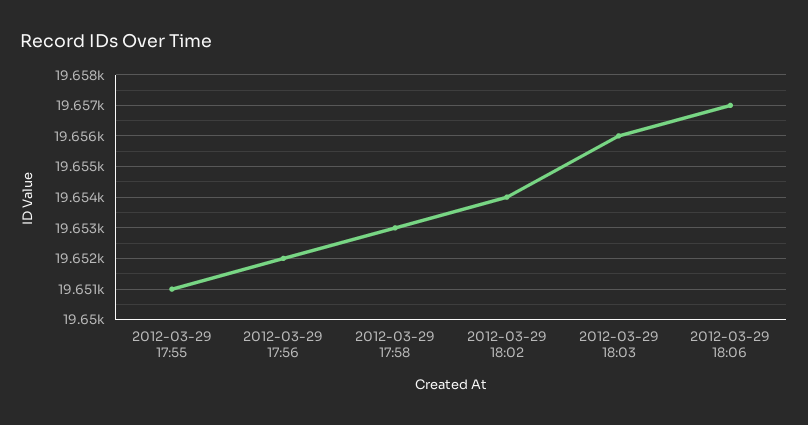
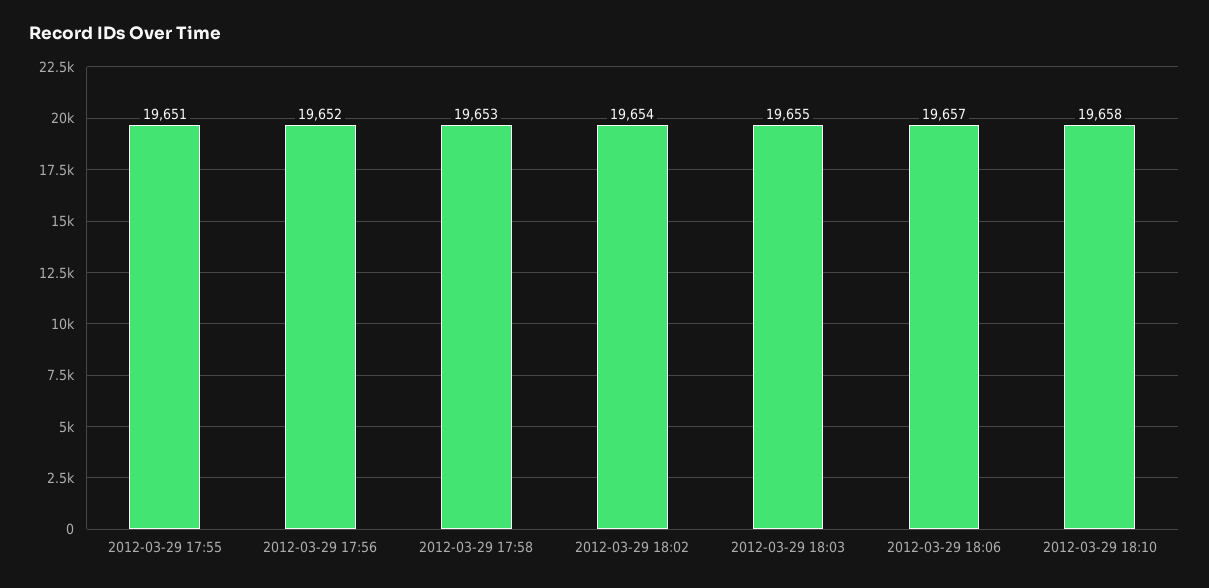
2012-03-29 18:03: 19656 -> 19655
2012-03-29 18:10: none -> 19658

